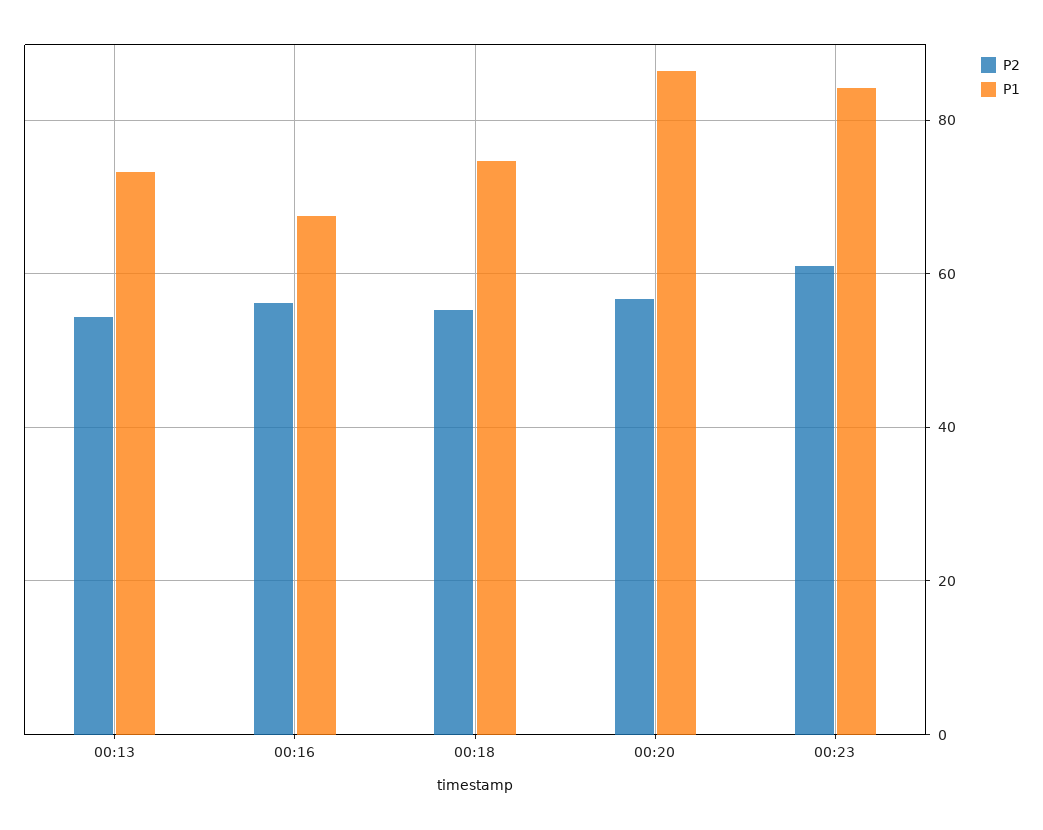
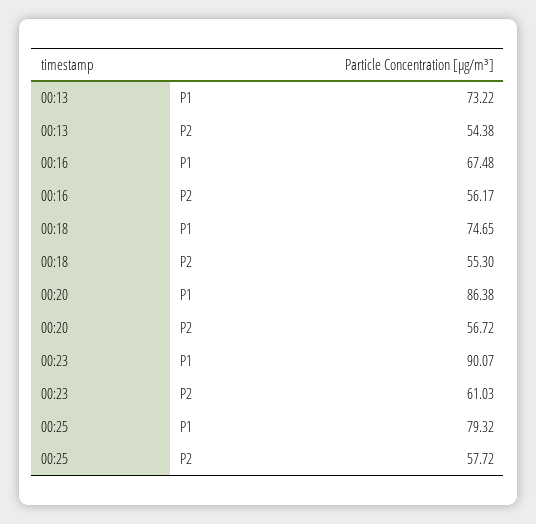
P1, 00:23: 84 -> 90.07
P1, 00:25: none -> 79.32
P2, 00:25: none -> 57.72

